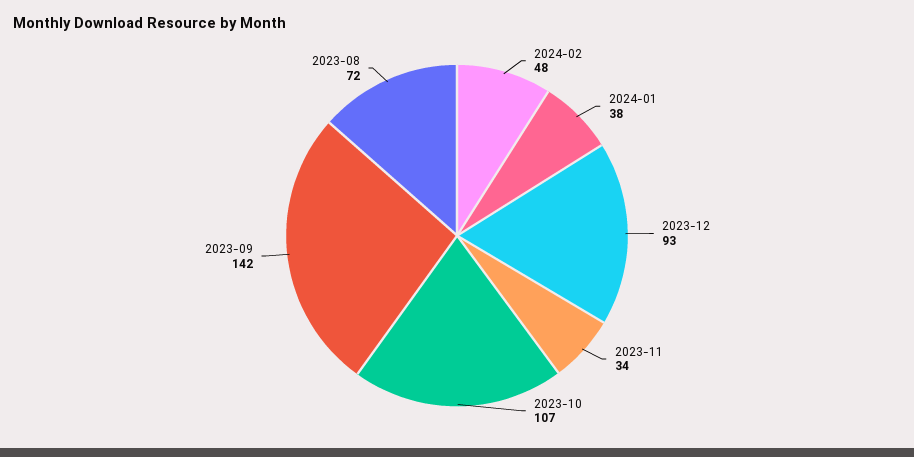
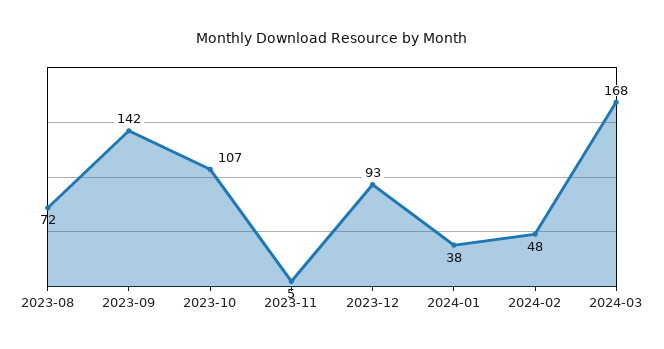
2023-11: 34 -> 5
2024-03: none -> 168

